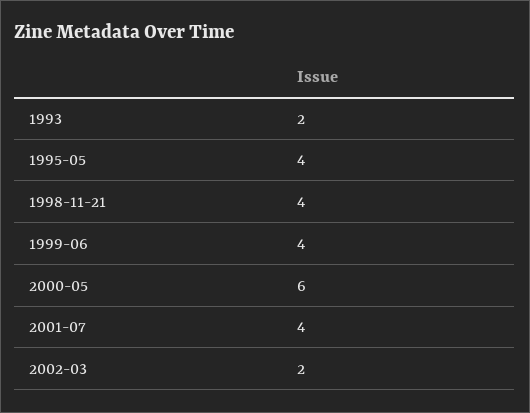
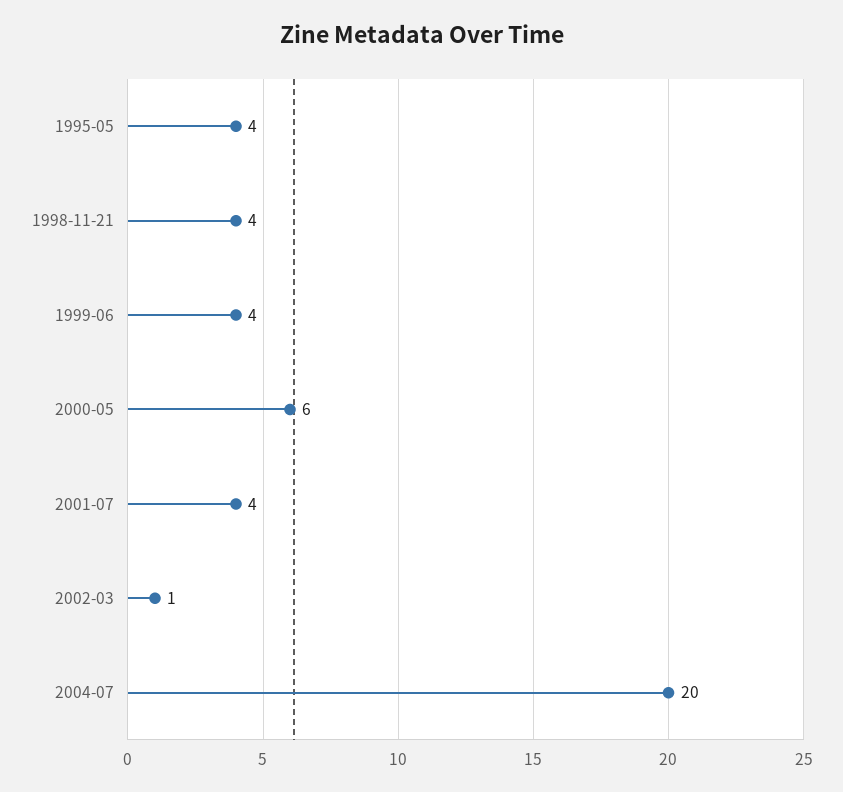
1993: 2 -> none
2002-03: 2 -> 1
2004-07: none -> 20

